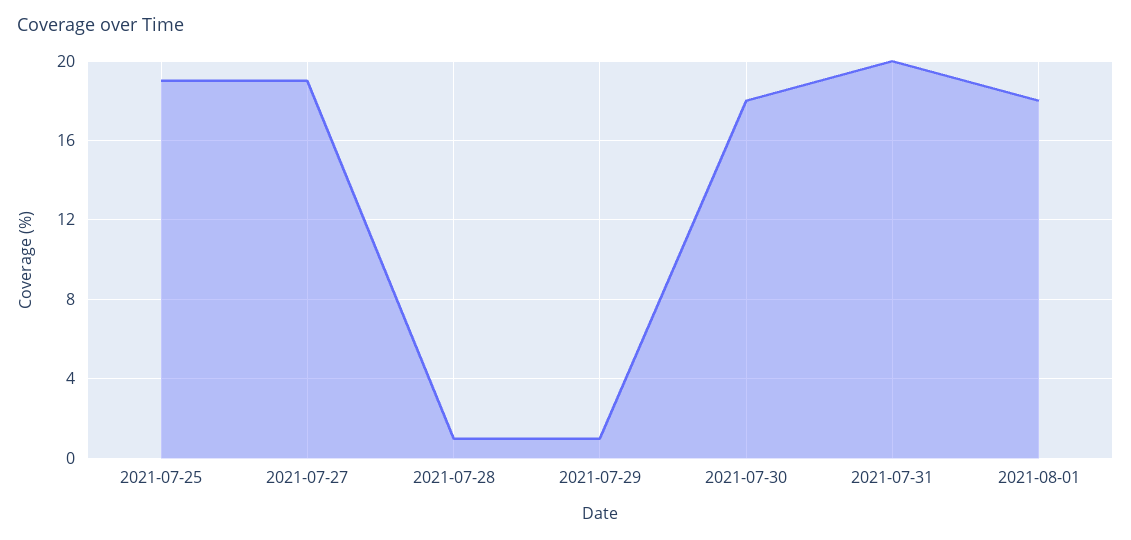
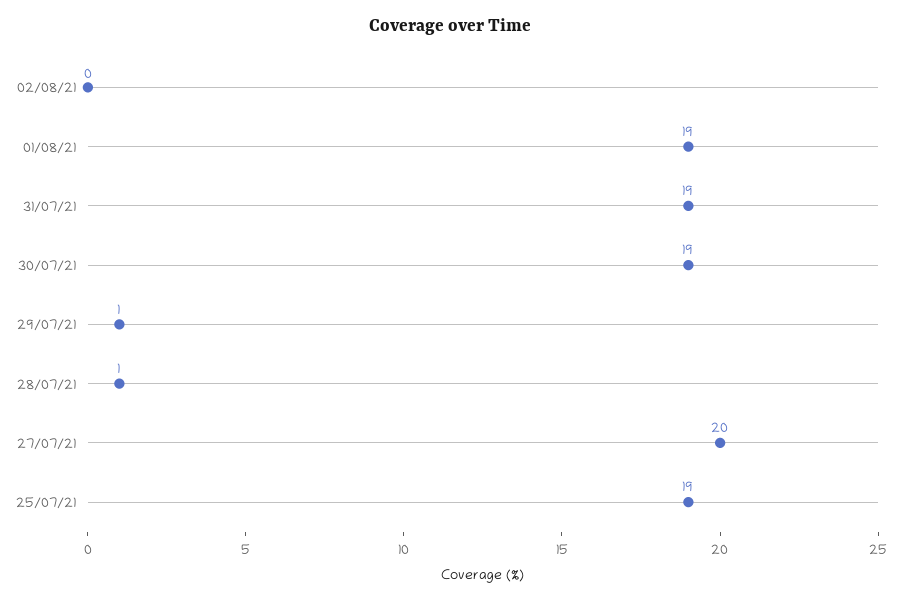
2021-07-27: 19 -> 20
2021-07-30: 18 -> 19
2021-07-31: 20 -> 19
2021-08-01: 18 -> 19
02/08/21: none -> 0

